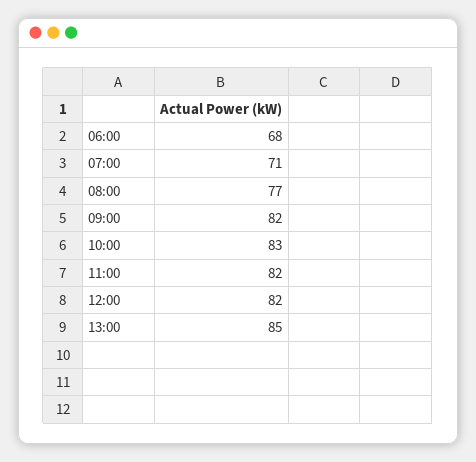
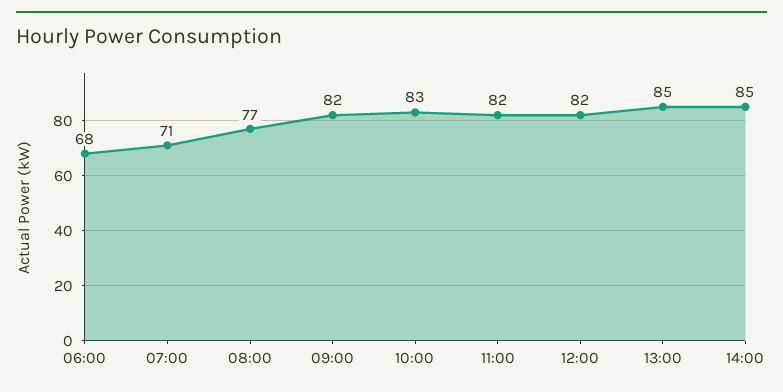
14:00: none -> 85

